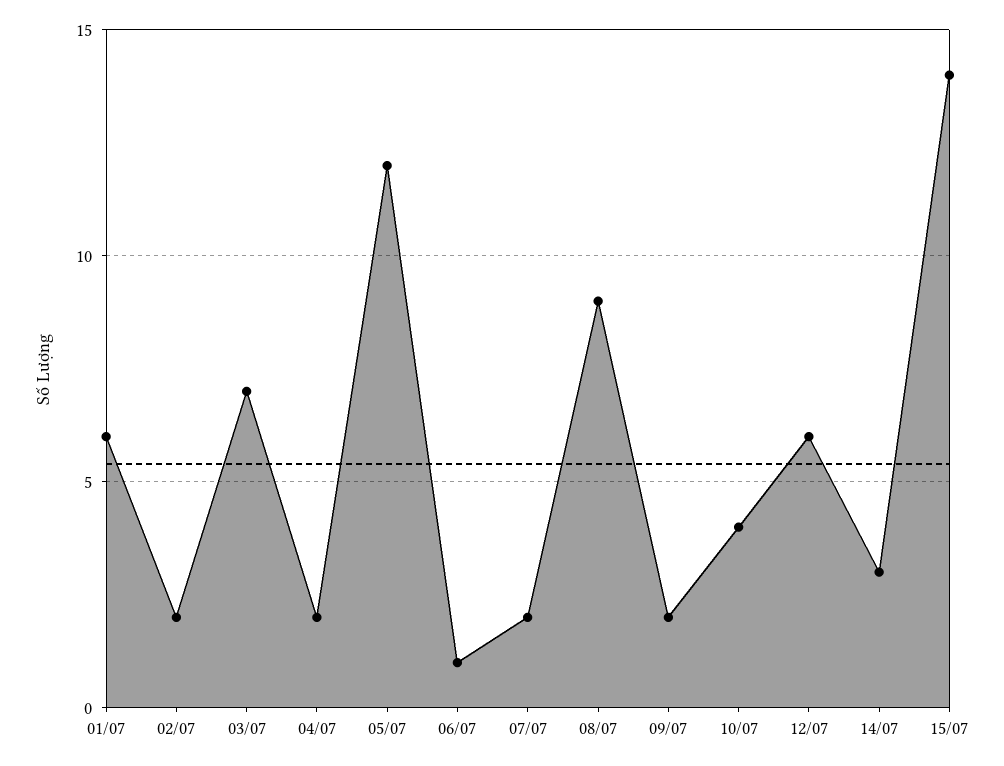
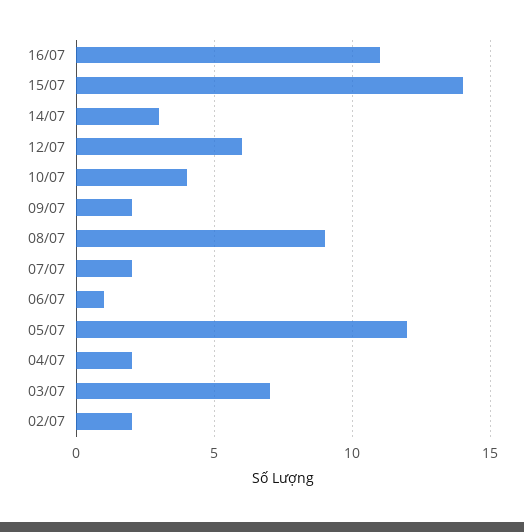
01/07: 6 -> none
16/07: none -> 11

